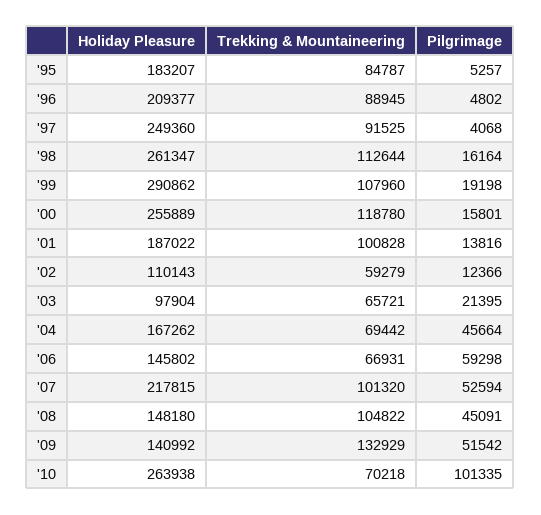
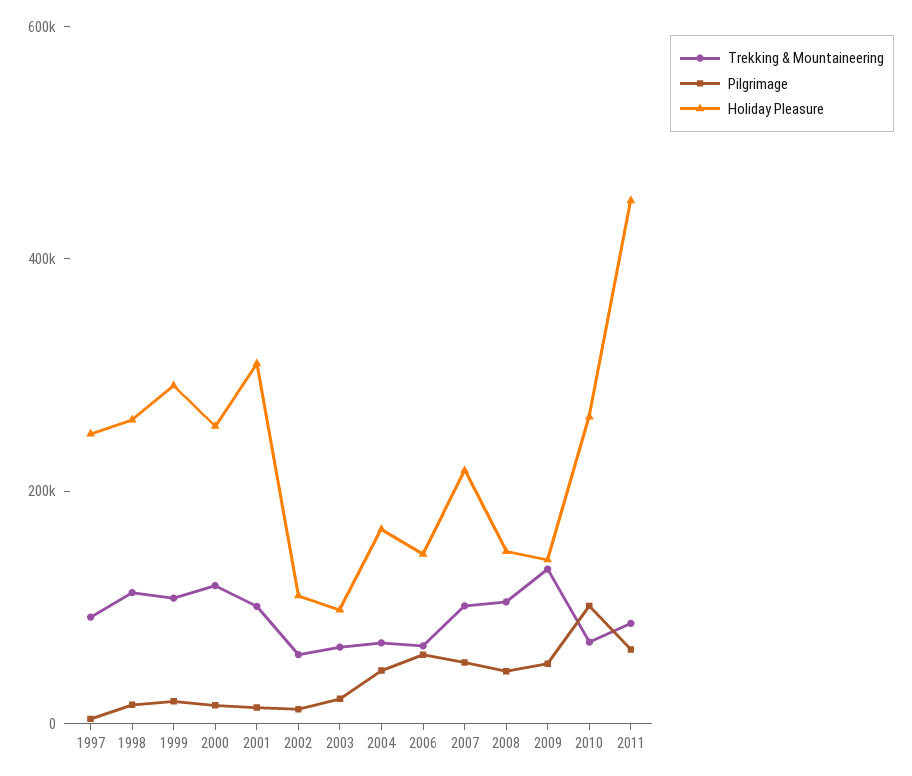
Holiday Pleasure, '95: 183207 -> none
Trekking & Mountaineering, '95: 84787 -> none
Pilgrimage, '95: 5257 -> none
Holiday Pleasure, '96: 209377 -> none
Trekking & Mountaineering, '96: 88945 -> none
Pilgrimage, '96: 4802 -> none
Holiday Pleasure, '01: 187022 -> 300000
Trekking & Mountaineering, 2011: none -> 100000
Pilgrimage, 2011: none -> 50000
Holiday Pleasure, 2011: none -> 450000

